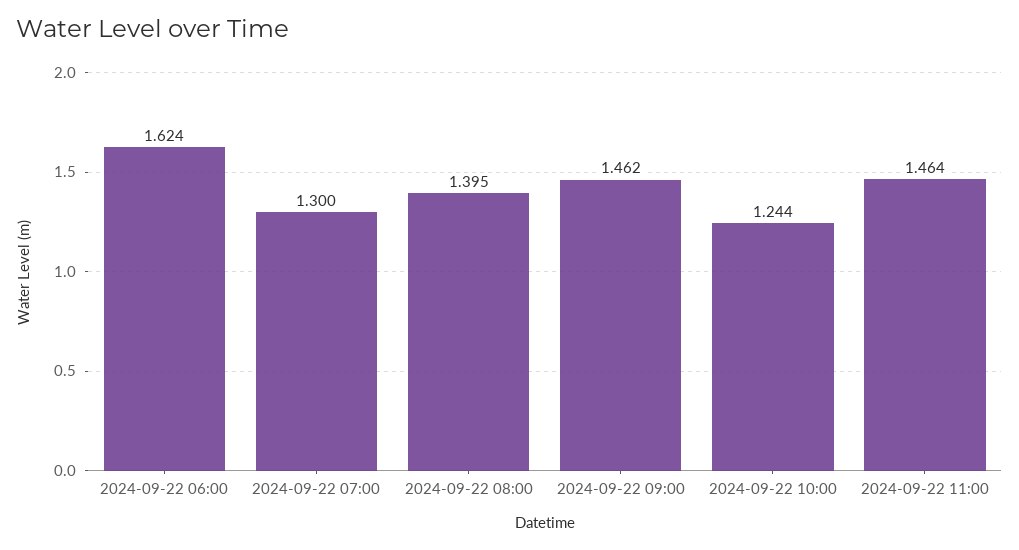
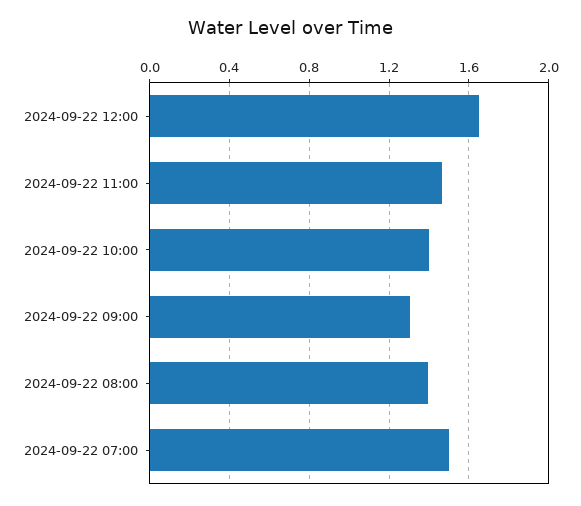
2024-09-22 06:00: 1.624 -> none
2024-09-22 07:00: 1.3 -> 1.5
2024-09-22 09:00: 1.462 -> 1.3
2024-09-22 10:00: 1.244 -> 1.4
2024-09-22 12:00: none -> 1.65

